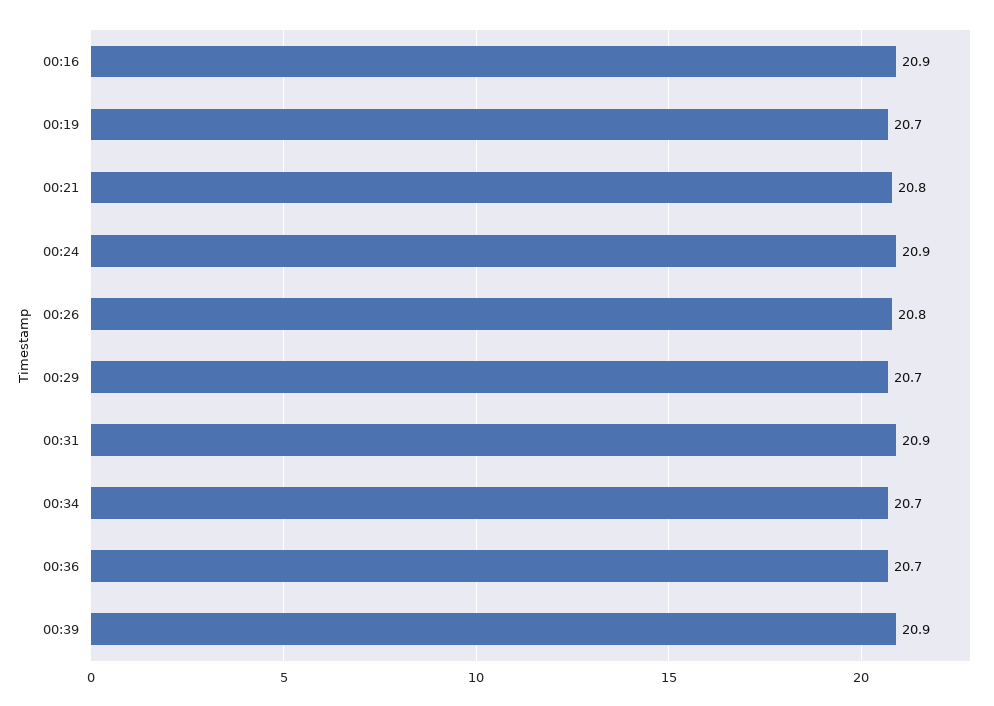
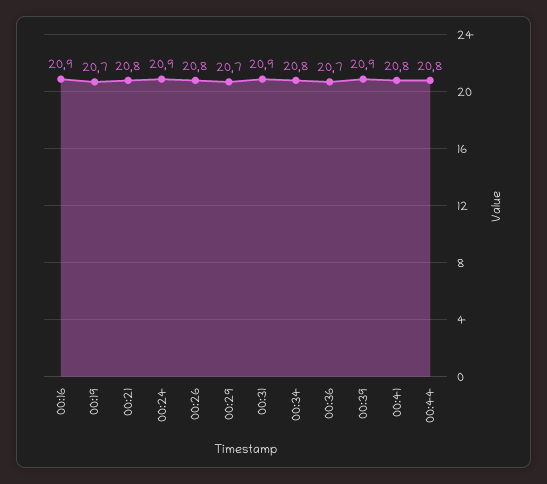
00:34: 20.7 -> 20.8
00:41: none -> 20.8
00:44: none -> 20.8

